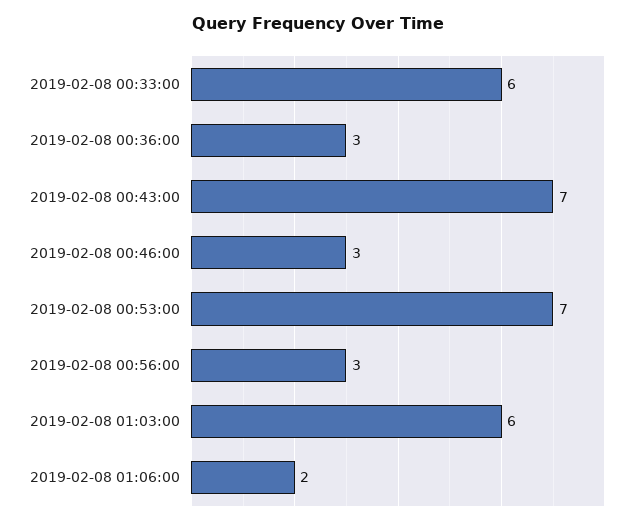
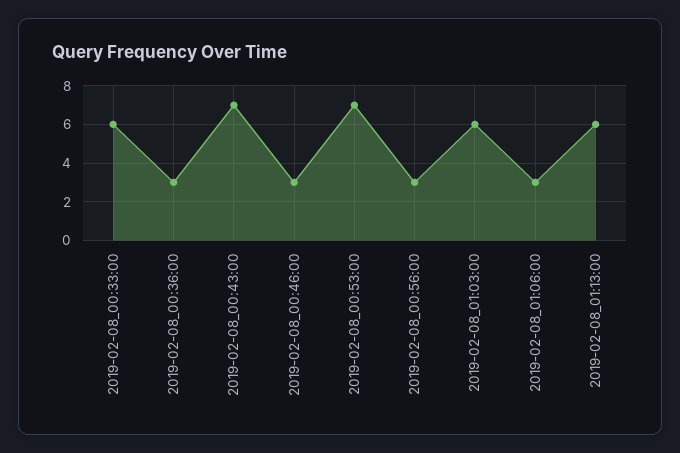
2019-02-08 01:06:00: 2 -> 3
2019-02-08_01:13:00: none -> 6

